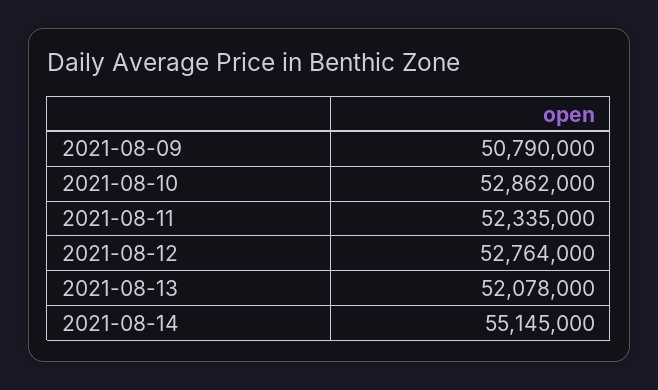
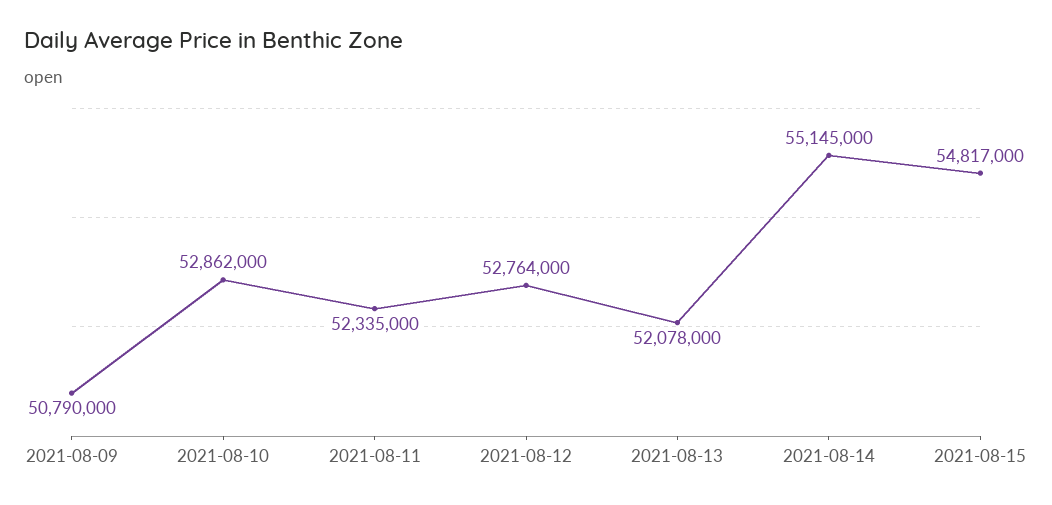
2021-08-15: none -> 54817000

